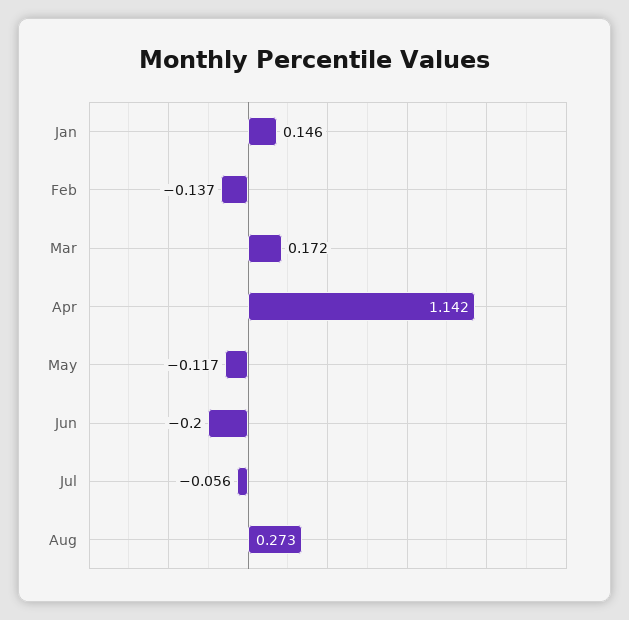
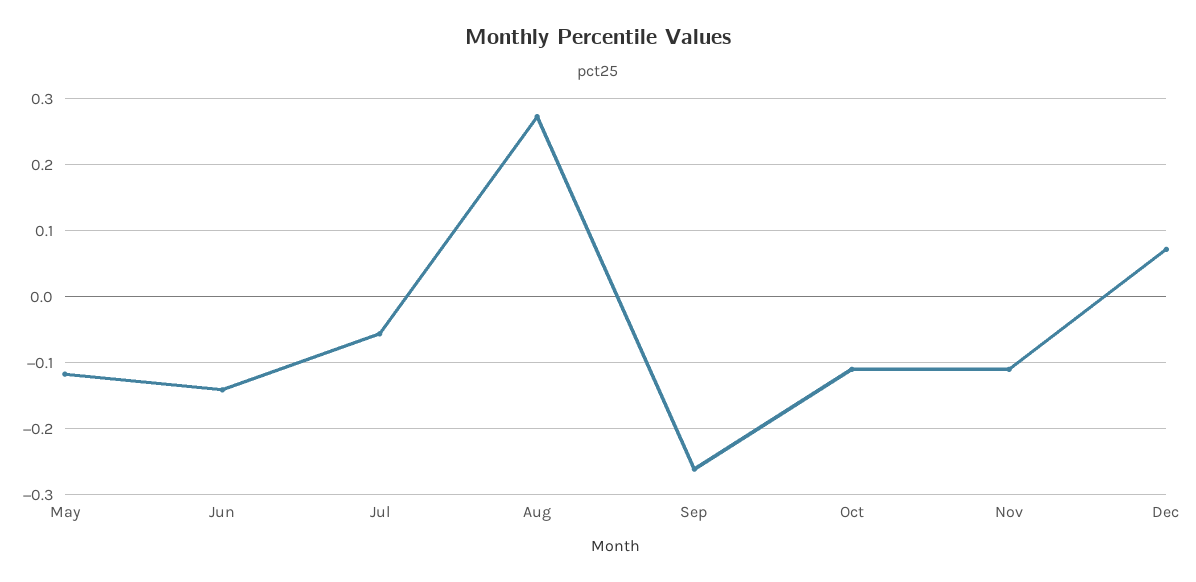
Jan: 0.146 -> none
Feb: -0.137 -> none
Mar: 0.172 -> none
Apr: 1.142 -> none
Jun: -0.2 -> -0.14
Sep: none -> -0.26
Oct: none -> -0.11
Nov: none -> -0.11
Dec: none -> 0.07

